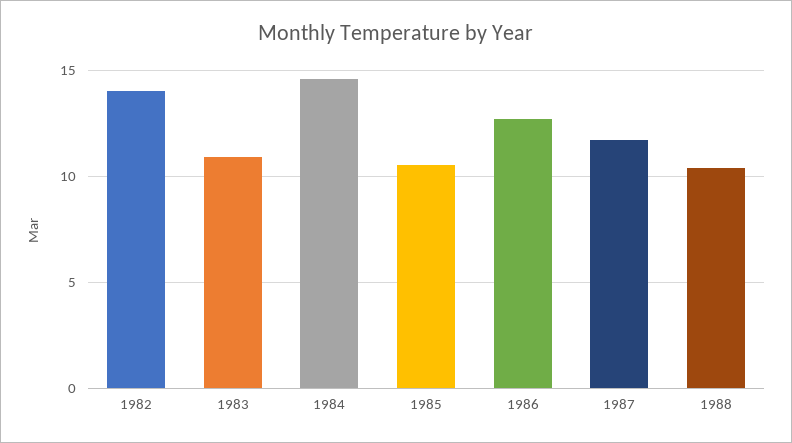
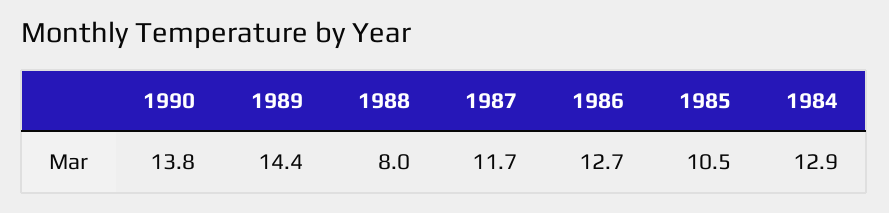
1982: 14 -> none
1983: 11 -> none
1984: 14.5 -> 12.9
1988: 10.5 -> 8
1990: none -> 13.8
1989: none -> 14.4

